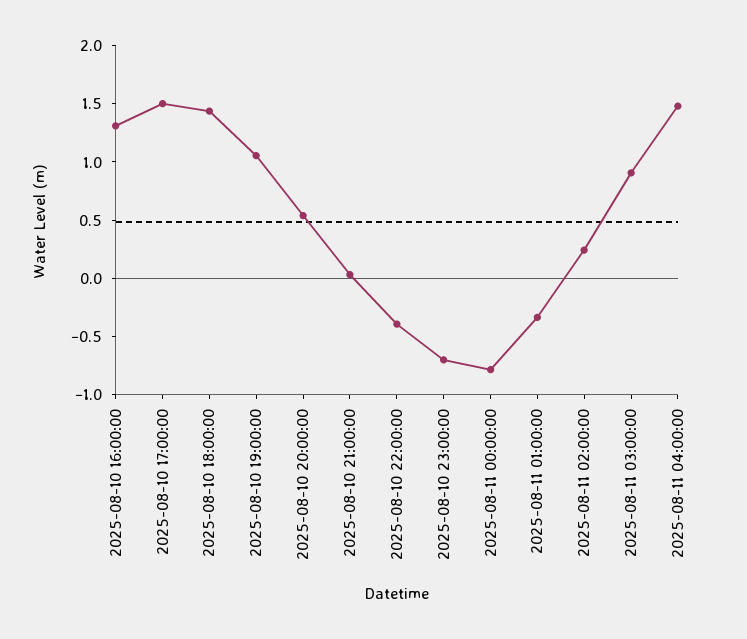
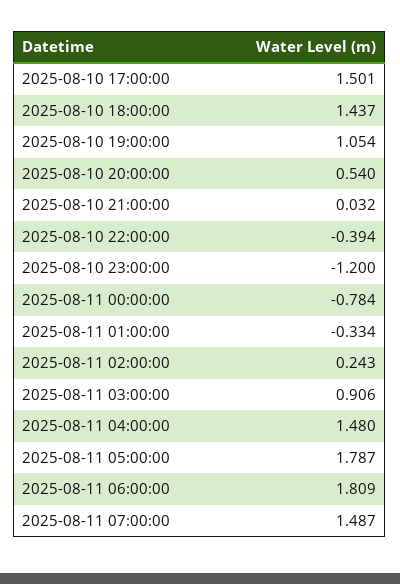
2025-08-10 16:00:00: 1.3 -> none
2025-08-10 23:00:00: -0.7 -> -1.2
2025-08-11 05:00:00: none -> 1.787
2025-08-11 06:00:00: none -> 1.809
2025-08-11 07:00:00: none -> 1.487

